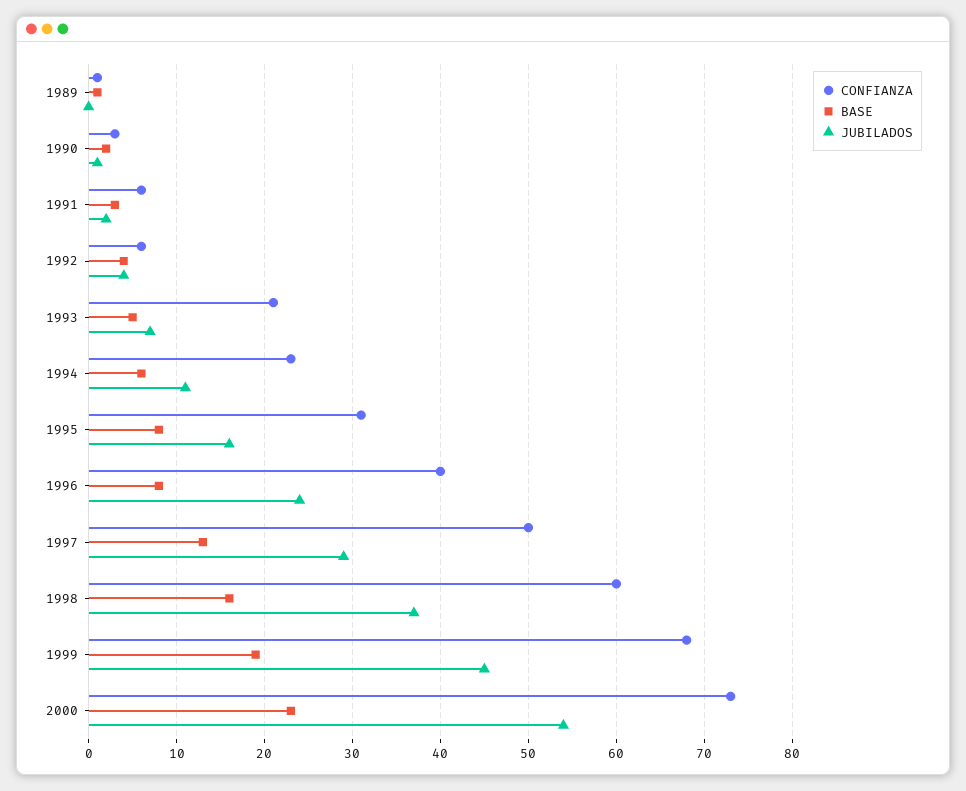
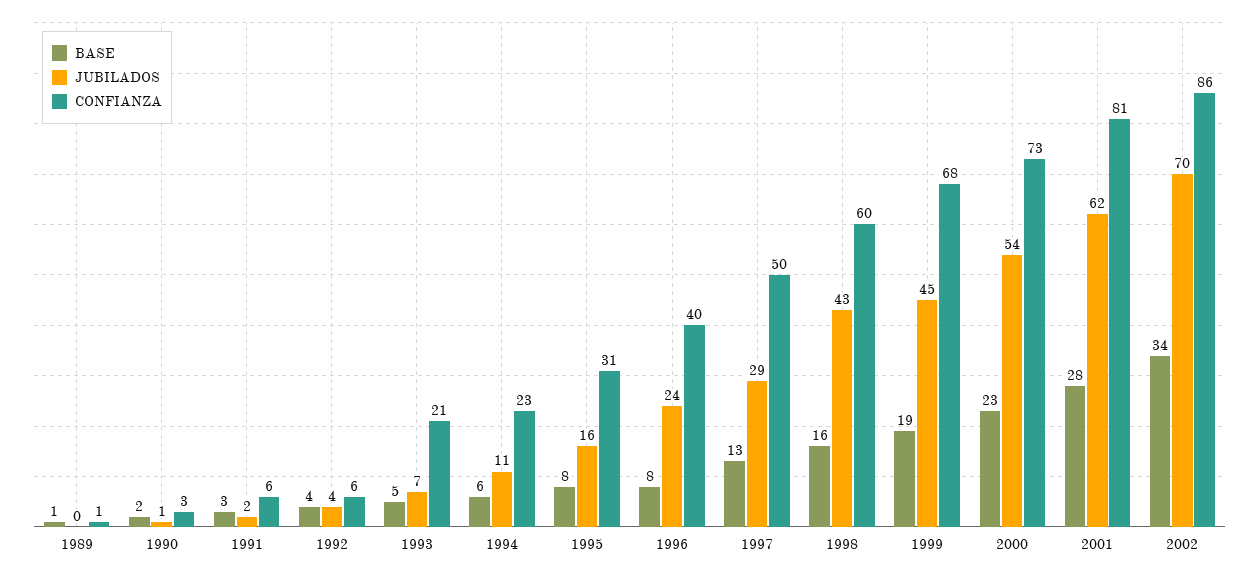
JUBILADOS, 1998: 37 -> 43
BASE, 2001: none -> 28
JUBILADOS, 2001: none -> 62
CONFIANZA, 2001: none -> 81
BASE, 2002: none -> 34
JUBILADOS, 2002: none -> 70
CONFIANZA, 2002: none -> 86

